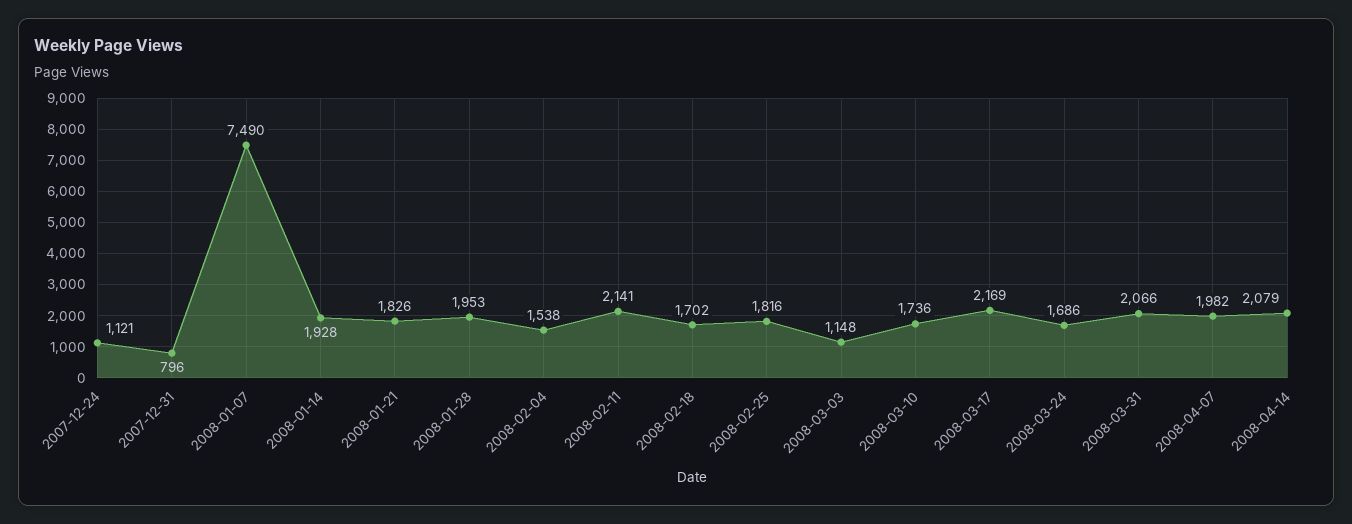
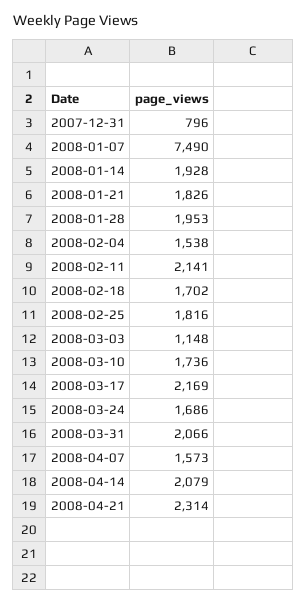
2007-12-24: 1121 -> none
2008-04-07: 1982 -> 1573
2008-04-21: none -> 2314

